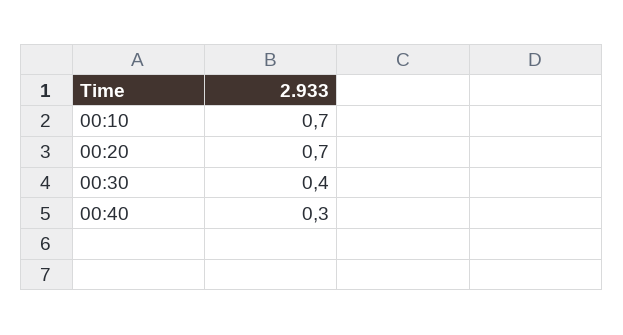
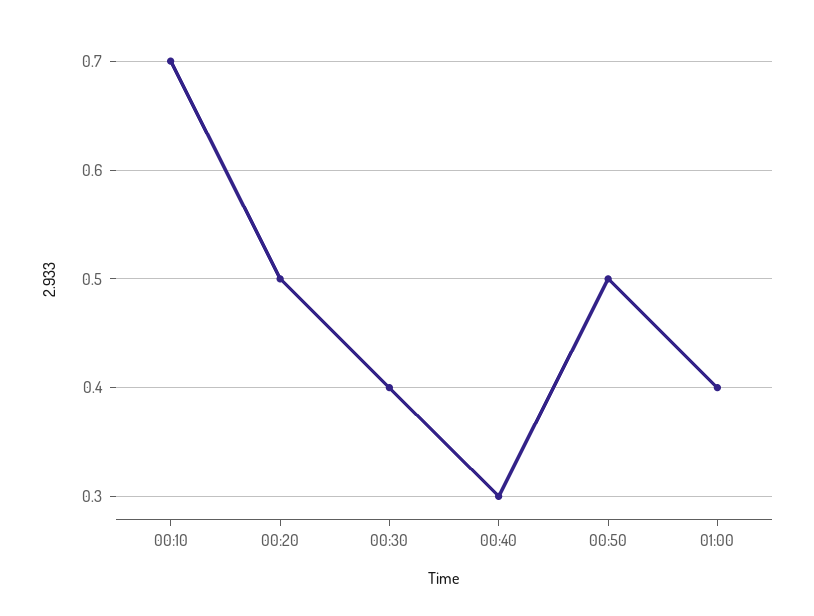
00:20: 0.7 -> 0.5
00:50: none -> 0.5
01:00: none -> 0.4

